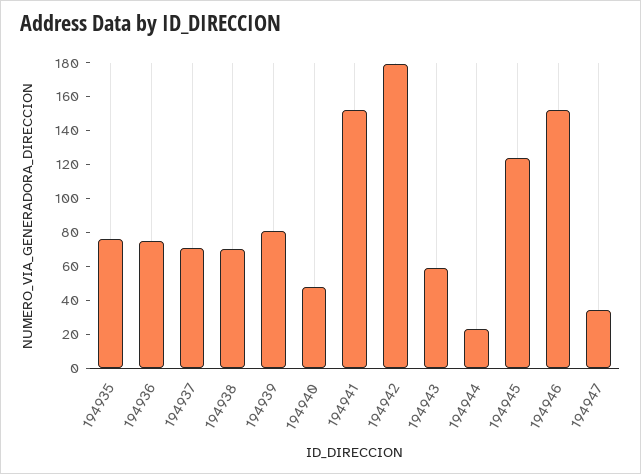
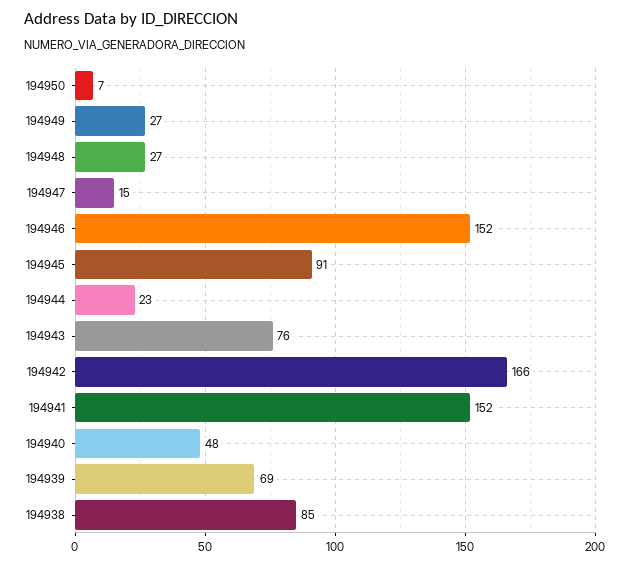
194935: 75 -> none
194936: 75 -> none
194937: 70 -> none
194938: 70 -> 85
194939: 80 -> 69
194942: 180 -> 166
194943: 60 -> 76
194945: 125 -> 91
194947: 35 -> 15
194950: none -> 7
194949: none -> 27
194948: none -> 27

